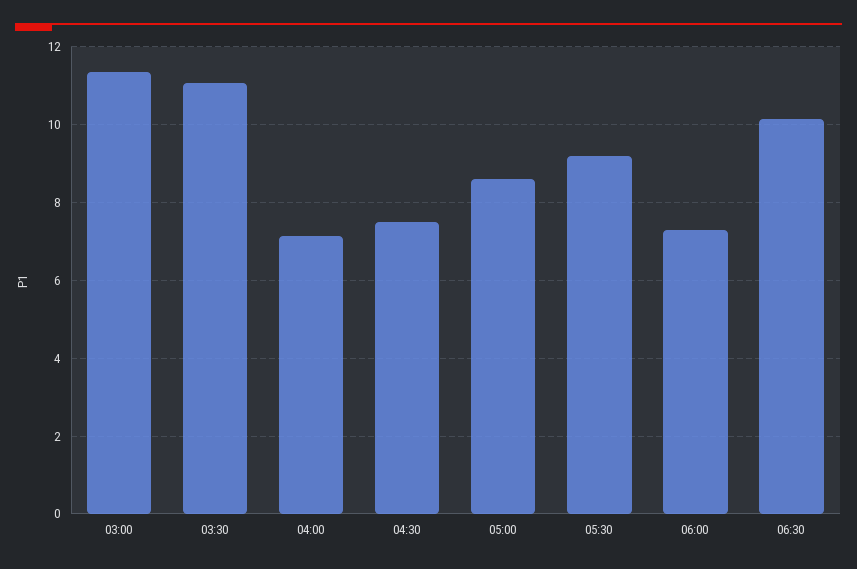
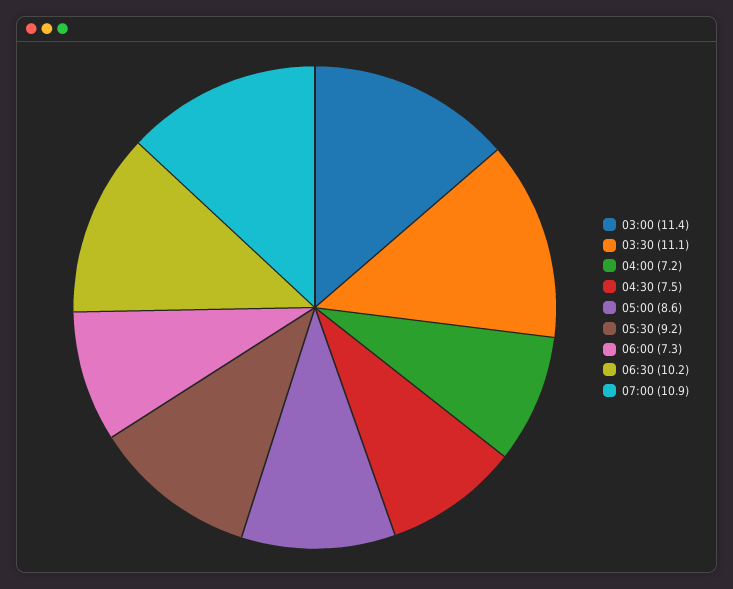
07:00: none -> 10.9

